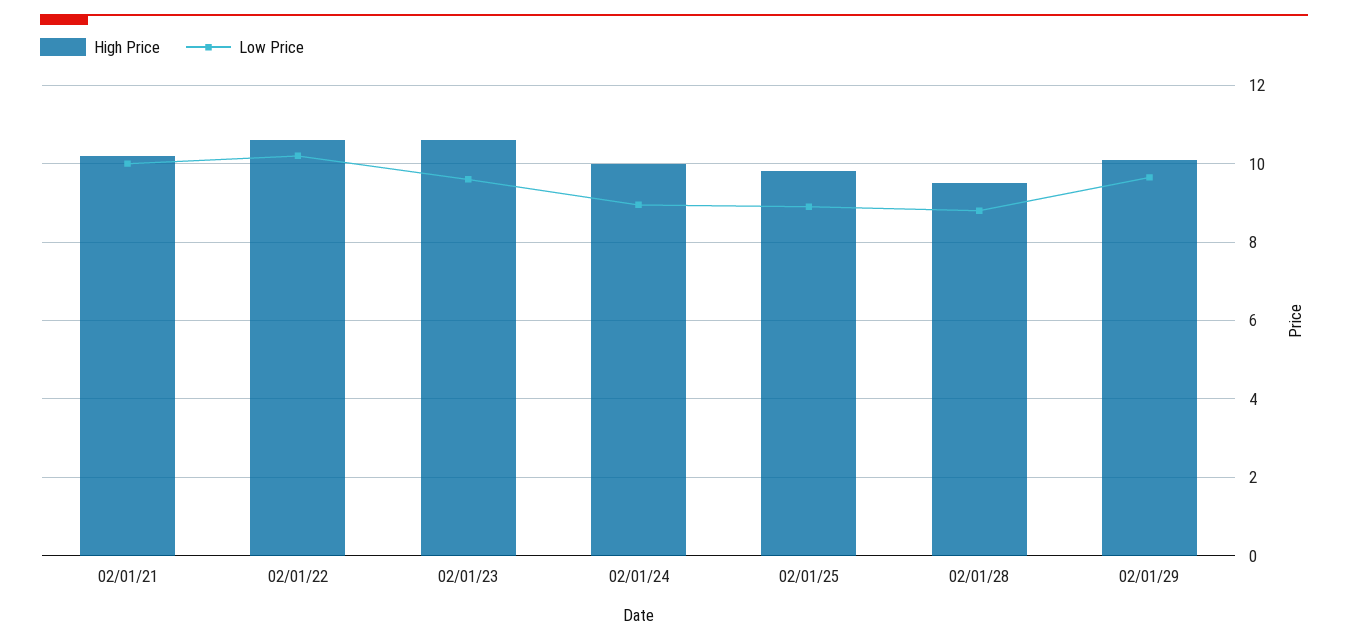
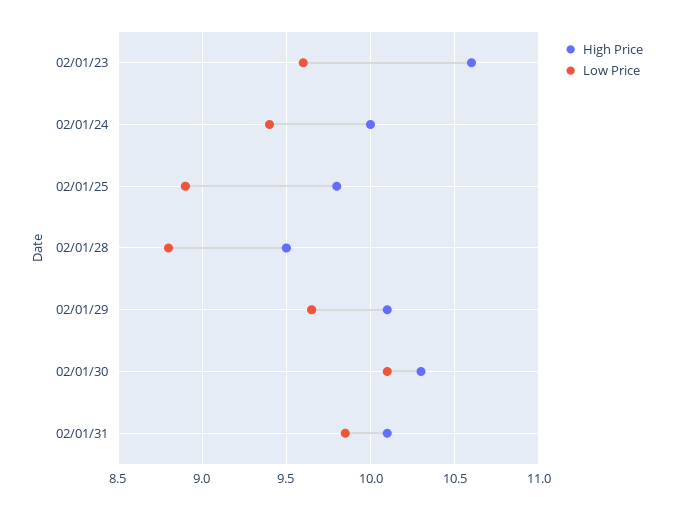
High Price, 02/01/21: 10.2 -> none
Low Price, 02/01/21: 10 -> none
High Price, 02/01/22: 10.6 -> none
Low Price, 02/01/22: 10.2 -> none
Low Price, 02/01/24: 9 -> 9.4
High Price, 02/01/30: none -> 10.3
Low Price, 02/01/30: none -> 10.1
High Price, 02/01/31: none -> 10.1
Low Price, 02/01/31: none -> 9.85

